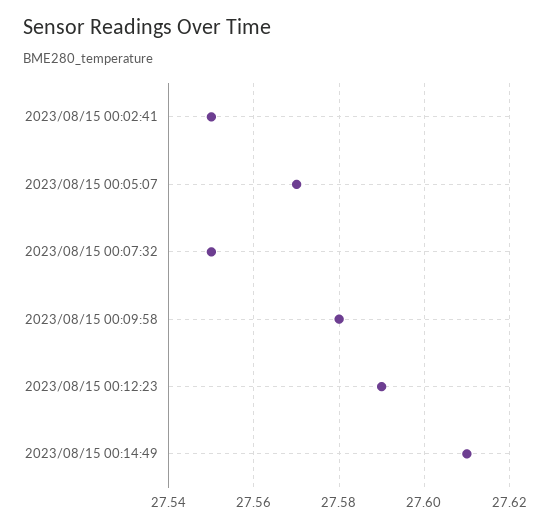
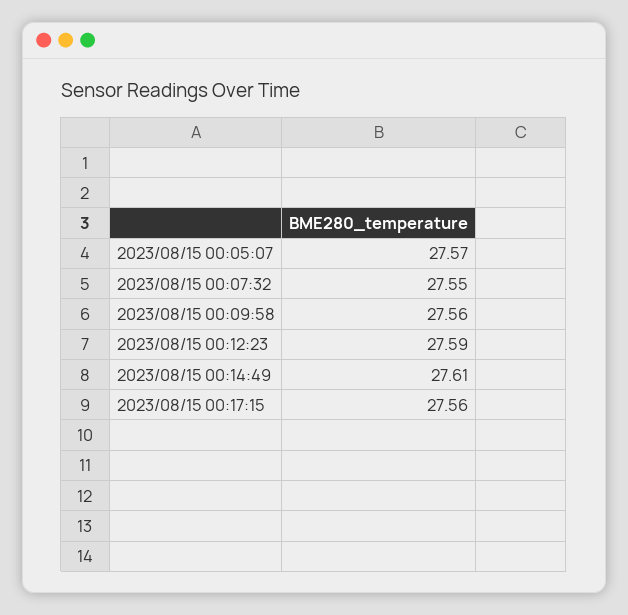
2023/08/15 00:02:41: 27.55 -> none
2023/08/15 00:09:58: 27.58 -> 27.56
2023/08/15 00:17:15: none -> 27.56

